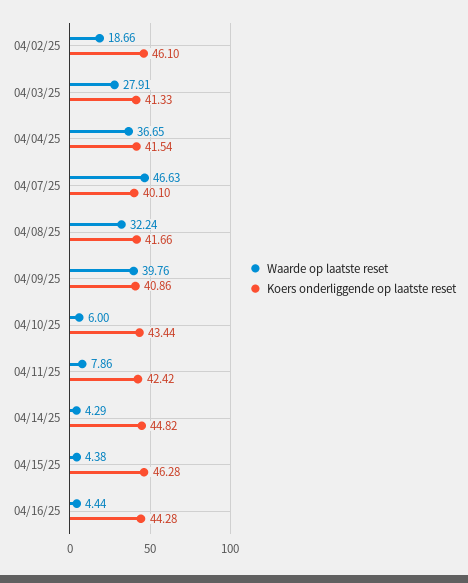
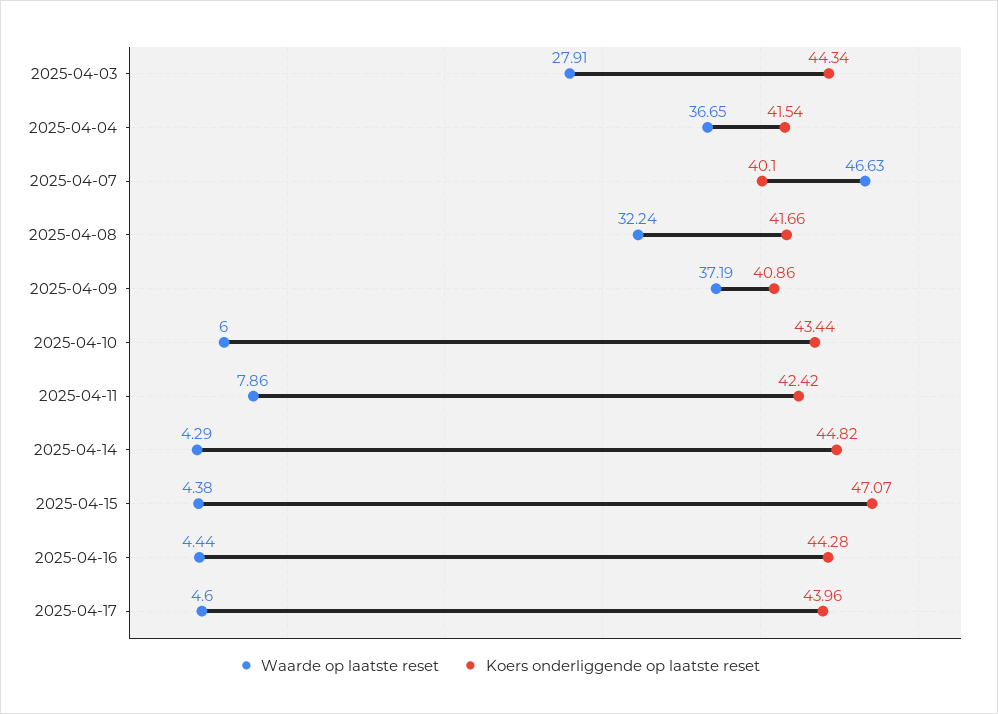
Waarde op laatste reset, 04/02/25: 18.66 -> none
Koers onderliggende op laatste reset, 04/02/25: 46.1 -> none
Koers onderliggende op laatste reset, 04/03/25: 41.33 -> 44.34
Waarde op laatste reset, 04/09/25: 39.76 -> 37.19
Koers onderliggende op laatste reset, 04/15/25: 46.28 -> 47.07
Waarde op laatste reset, 2025-04-17: none -> 4.6
Koers onderliggende op laatste reset, 2025-04-17: none -> 43.96

